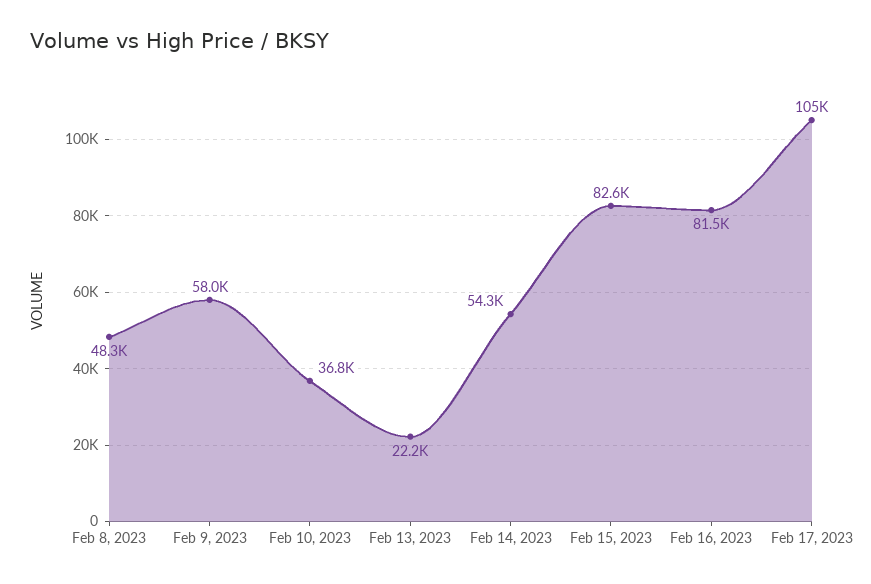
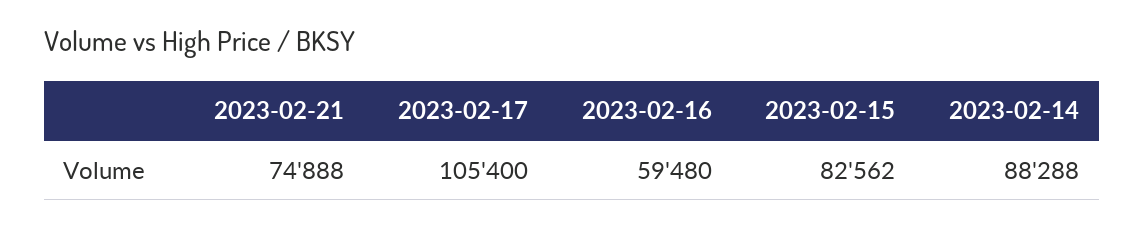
Feb 8, 2023: 48300 -> none
Feb 9, 2023: 58000 -> none
Feb 10, 2023: 36800 -> none
Feb 13, 2023: 22200 -> none
Feb 14, 2023: 54300 -> 88288
Feb 16, 2023: 81500 -> 59480
2023-02-21: none -> 74888

